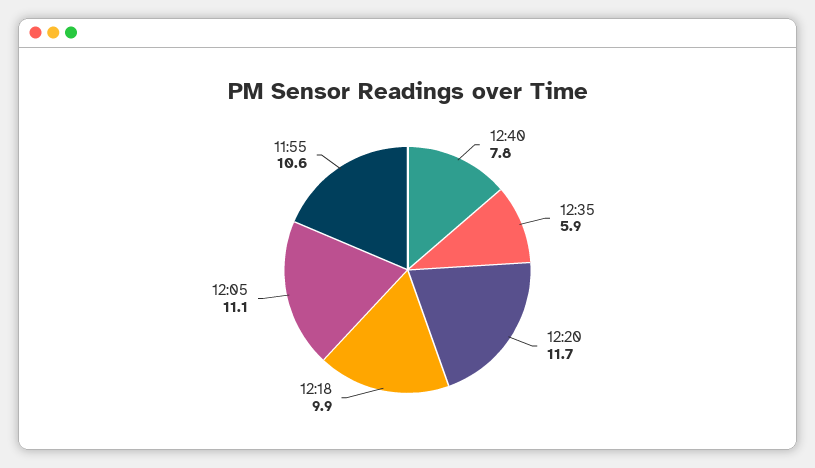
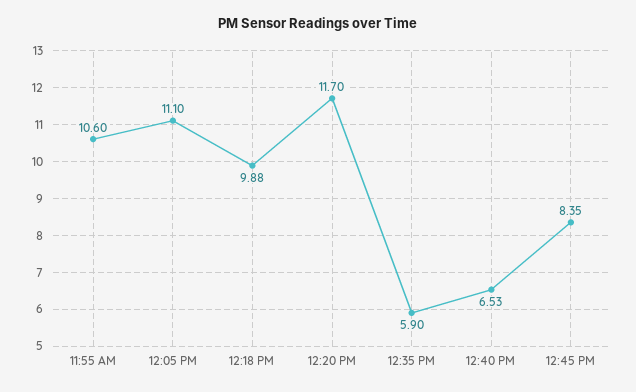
12:40: 7.8 -> 6.53
12:45 PM: none -> 8.35

